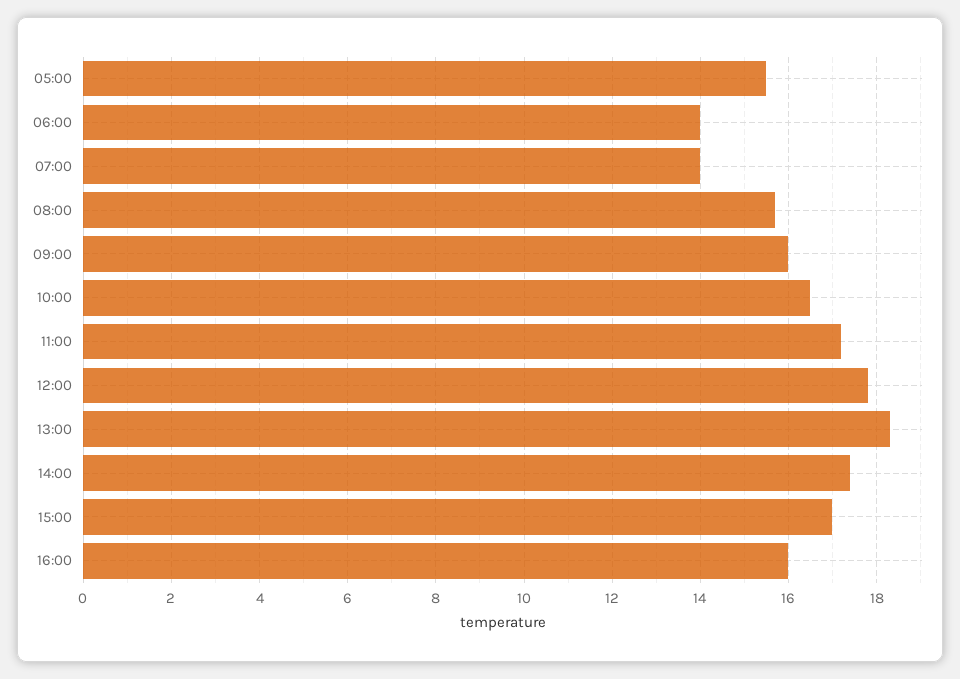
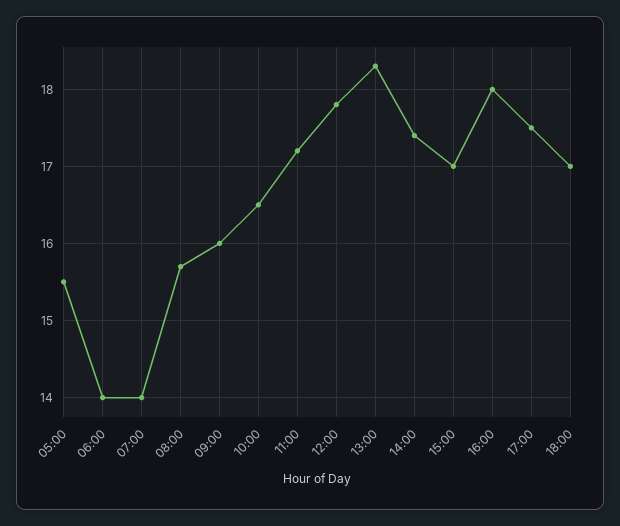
16:00: 16 -> 18
17:00: none -> 17.5
18:00: none -> 17

